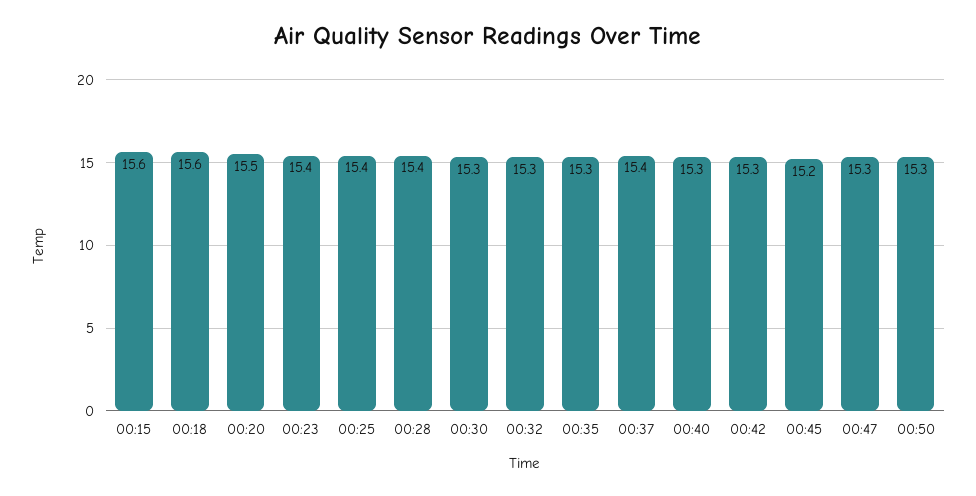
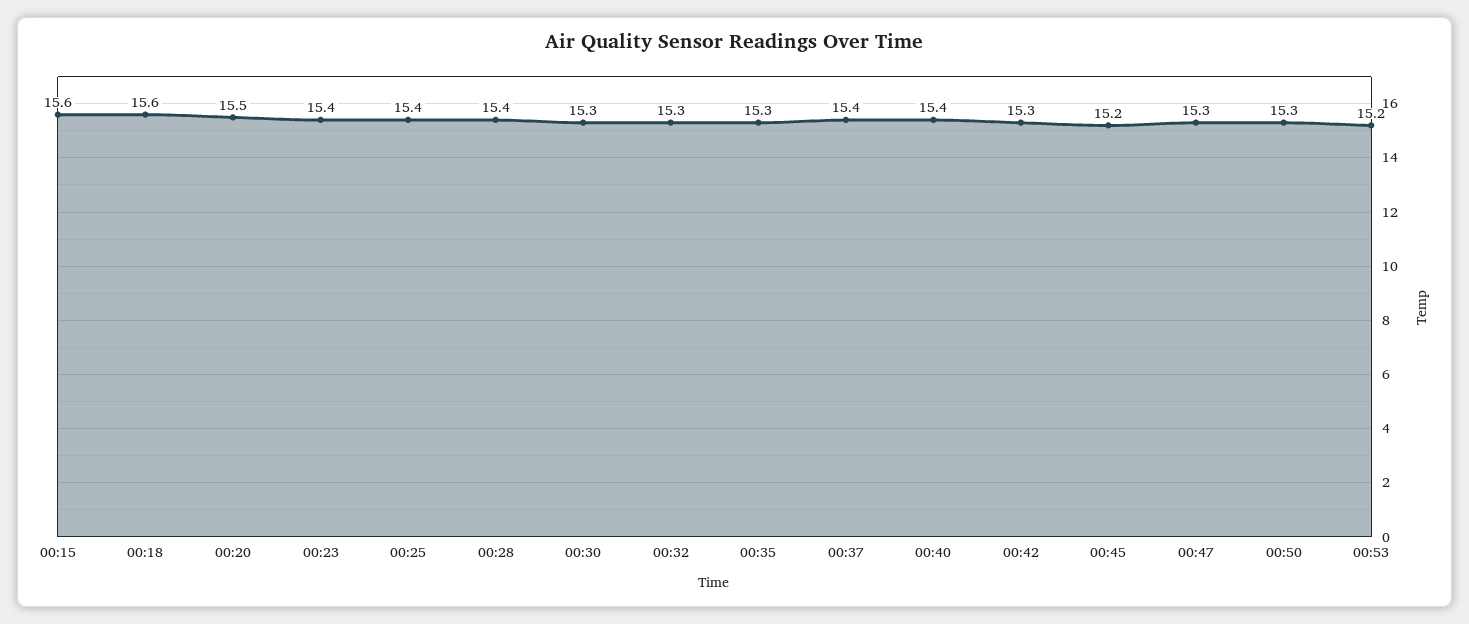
00:40: 15.3 -> 15.4
00:53: none -> 15.2

